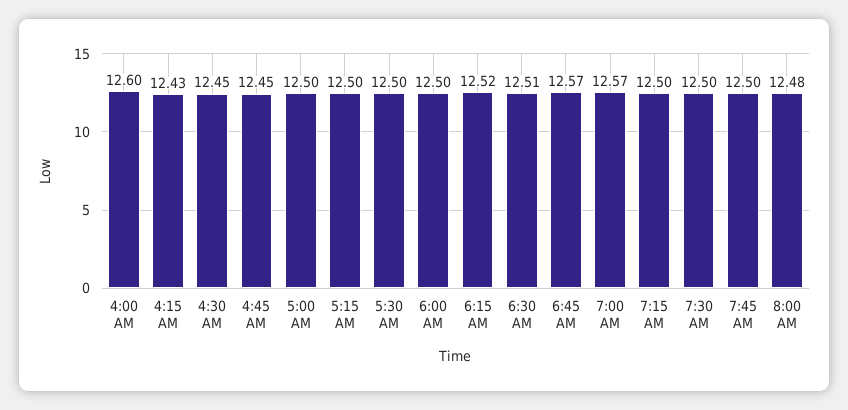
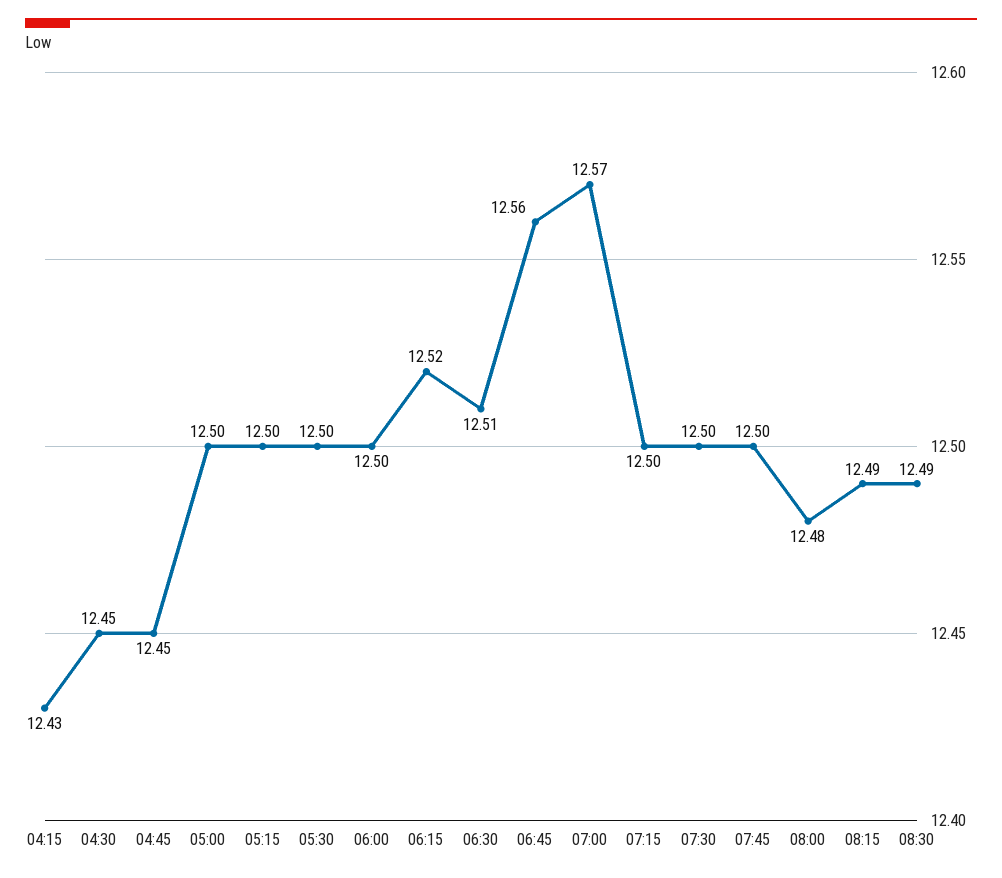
4:00 AM: 12.6 -> none
6:45 AM: 12.57 -> 12.56
08:15: none -> 12.49
08:30: none -> 12.49

